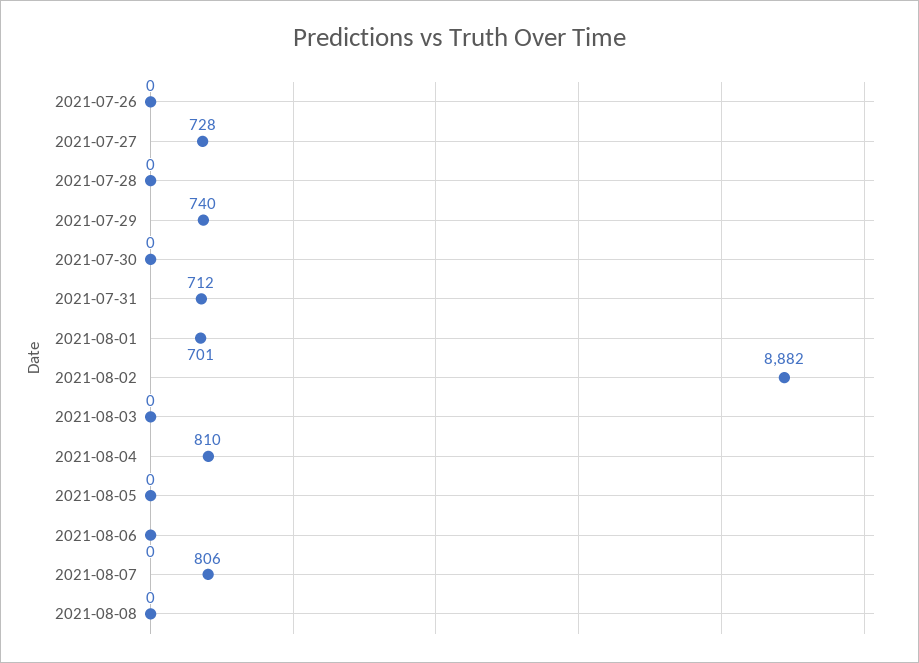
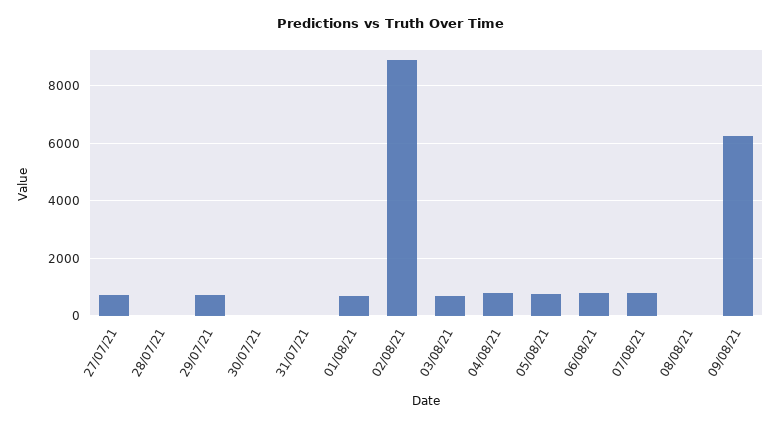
2021-07-26: 0 -> none
2021-07-31: 712 -> 0
2021-08-03: 0 -> 750
2021-08-05: 0 -> 750
2021-08-06: 0 -> 750
09/08/21: none -> 6250

